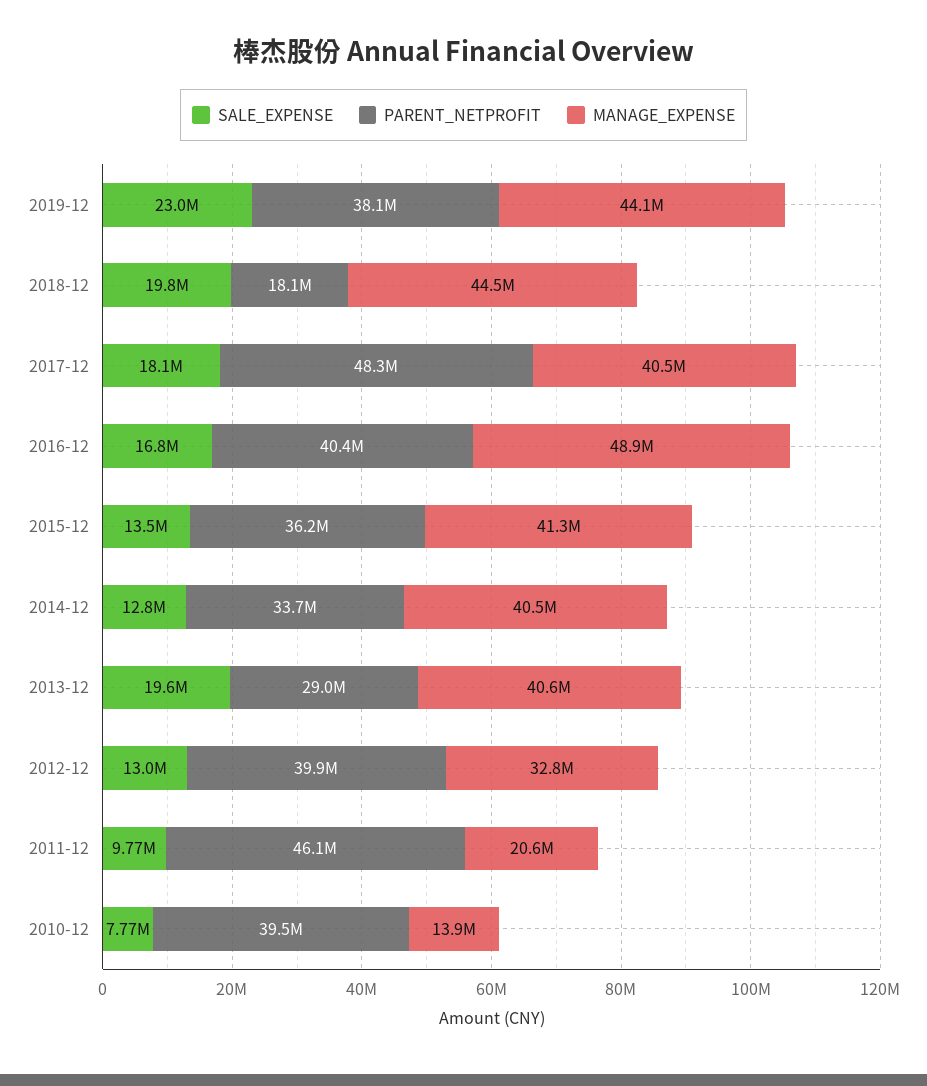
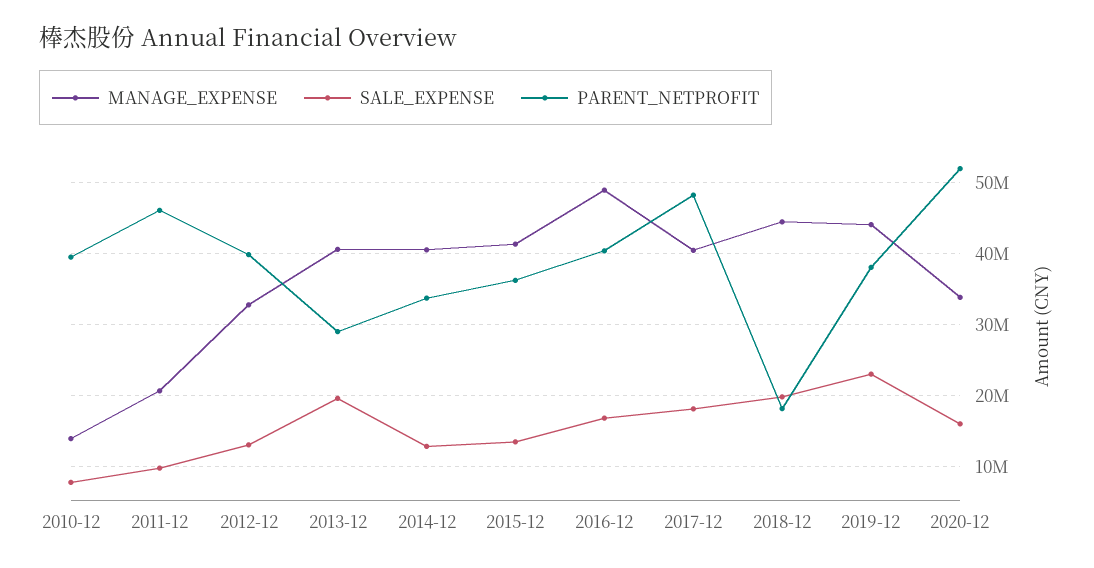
MANAGE_EXPENSE, 2020-12: none -> 34000000
SALE_EXPENSE, 2020-12: none -> 16000000
PARENT_NETPROFIT, 2020-12: none -> 52000000

